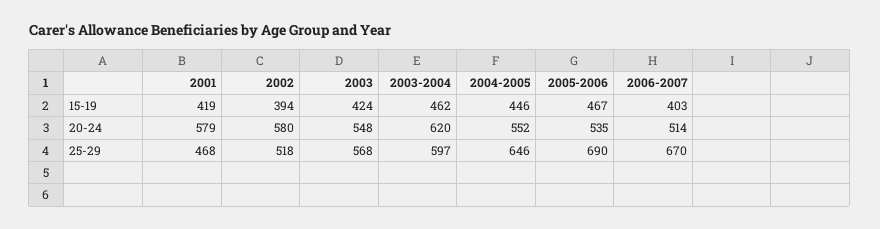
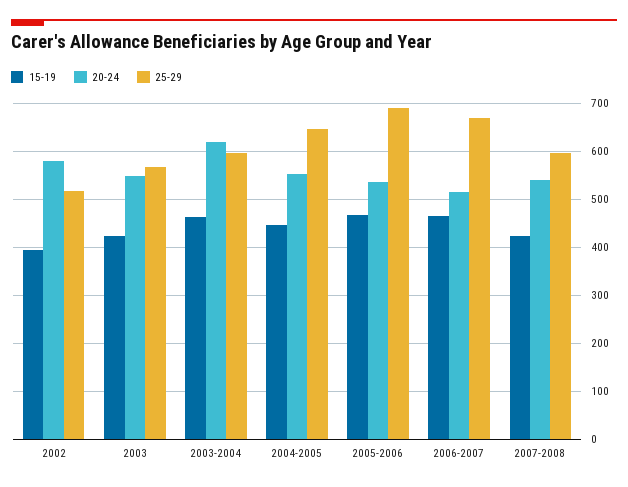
15-19, 2001: 419 -> none
15-19, 2006-2007: 403 -> 460
20-24, 2001: 579 -> none
25-29, 2001: 468 -> none
15-19, 2007-2008: none -> 420
20-24, 2007-2008: none -> 540
25-29, 2007-2008: none -> 600

